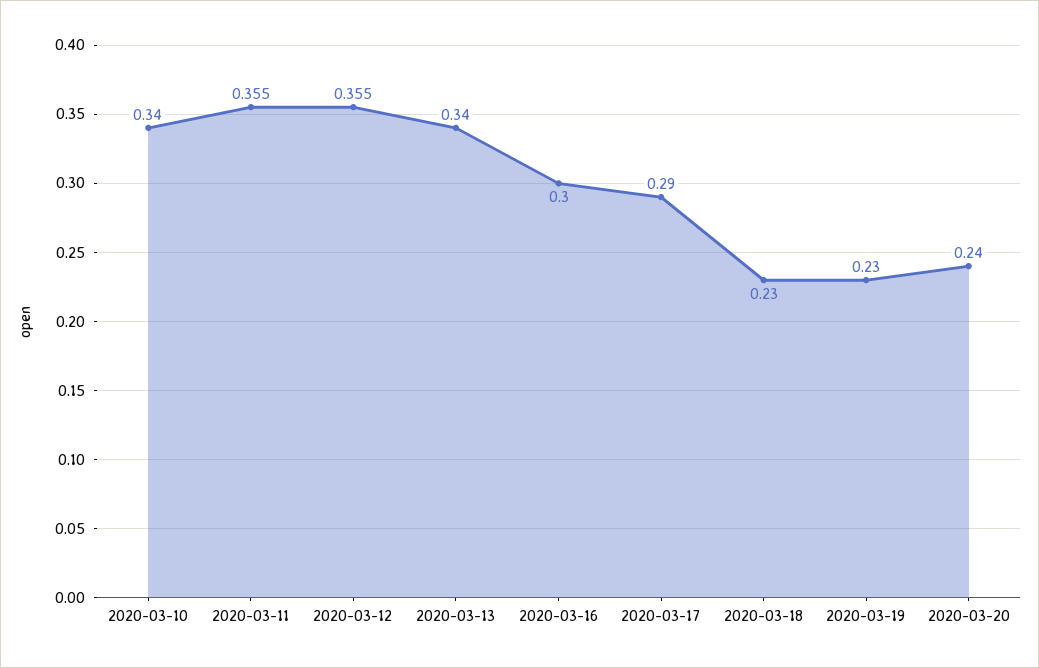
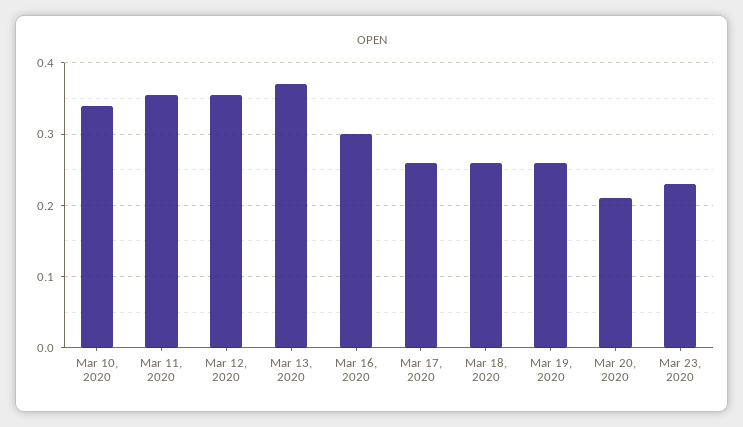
2020-03-13: 0.34 -> 0.37
2020-03-17: 0.29 -> 0.26
2020-03-18: 0.23 -> 0.26
2020-03-19: 0.23 -> 0.26
2020-03-20: 0.24 -> 0.21
Mar 23, 2020: none -> 0.23

